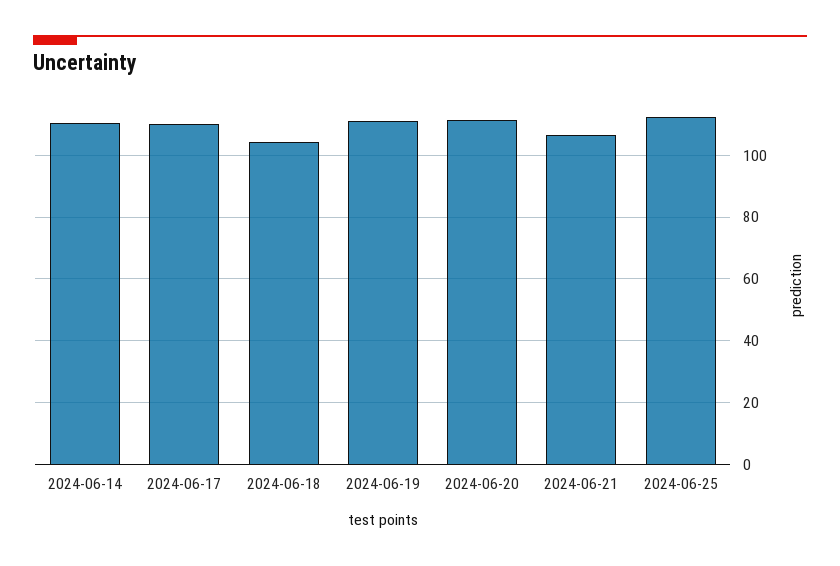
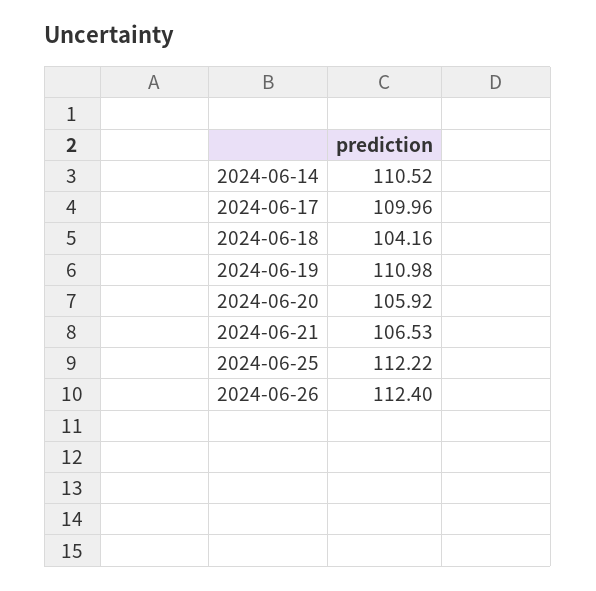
2024-06-20: 112 -> 105.92
2024-06-26: none -> 112.4

